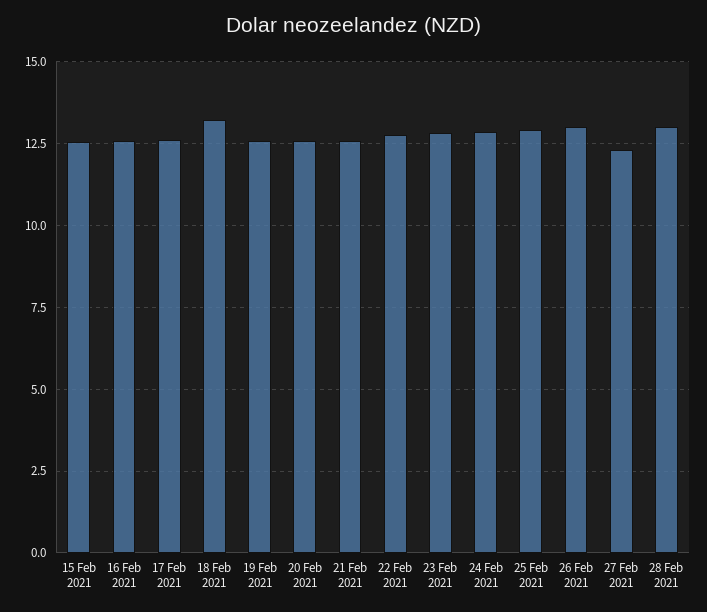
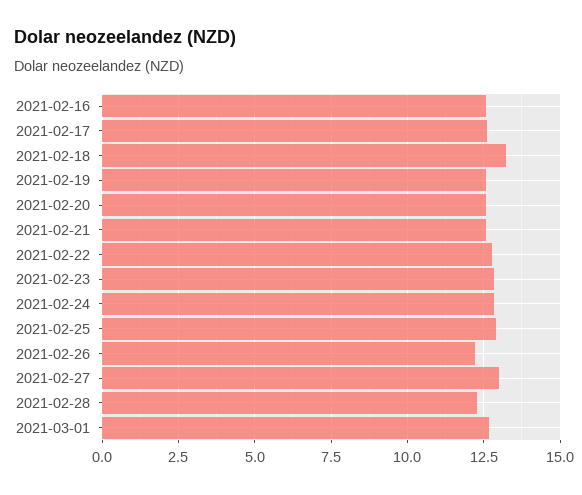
15 Feb 2021: 12.5 -> none
26 Feb 2021: 13 -> 12.25
27 Feb 2021: 12.25 -> 13
28 Feb 2021: 13 -> 12.25
2021-03-01: none -> 12.75

